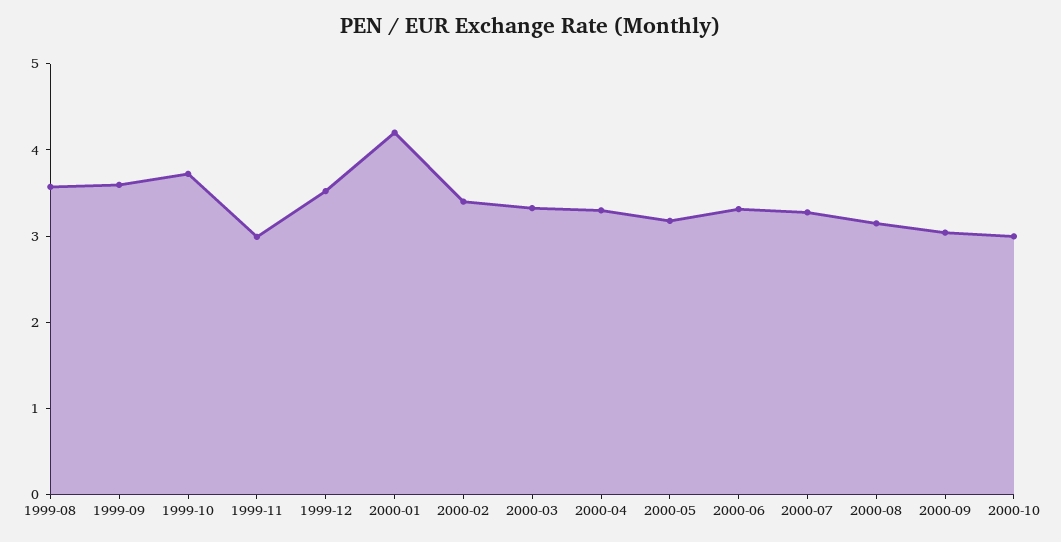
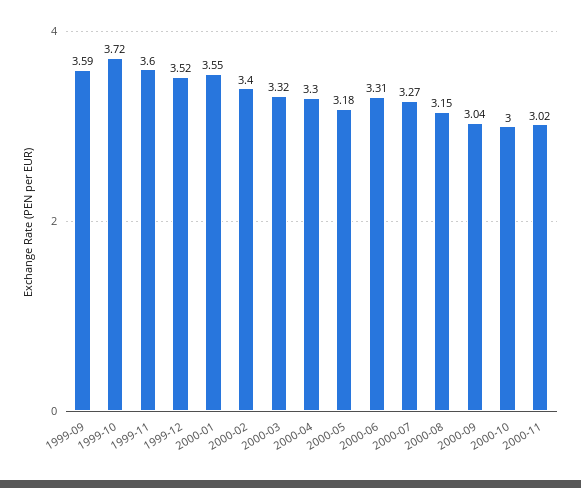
1999-08: 3.6 -> none
1999-11: 3 -> 3.6
2000-01: 4.2 -> 3.55
2000-11: none -> 3.02

